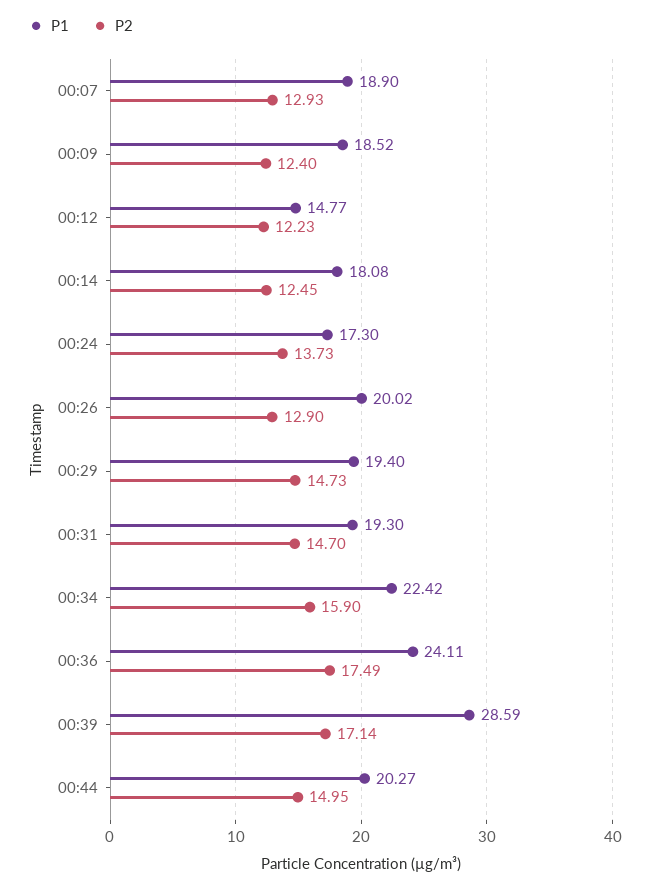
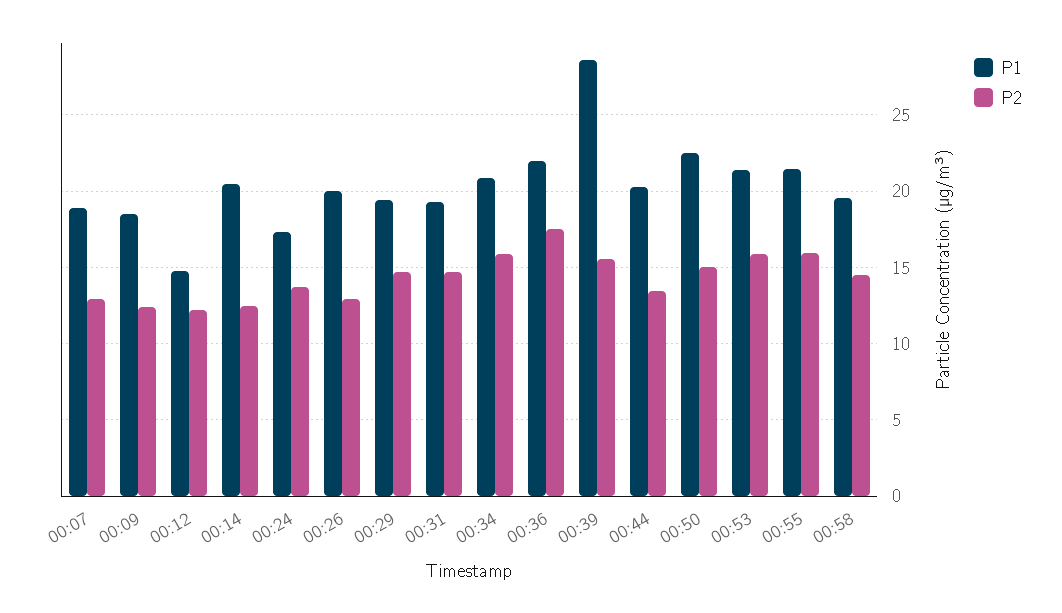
P1, 00:14: 18.08 -> 20.5
P1, 00:34: 22.42 -> 21
P1, 00:36: 24.11 -> 22
P2, 00:39: 17.14 -> 15.5
P2, 00:44: 14.95 -> 13.5
P1, 00:50: none -> 22.5
P2, 00:50: none -> 15
P1, 00:53: none -> 21.5
P2, 00:53: none -> 16
P1, 00:55: none -> 21.5
P2, 00:55: none -> 16
P1, 00:58: none -> 19.5
P2, 00:58: none -> 14.5

